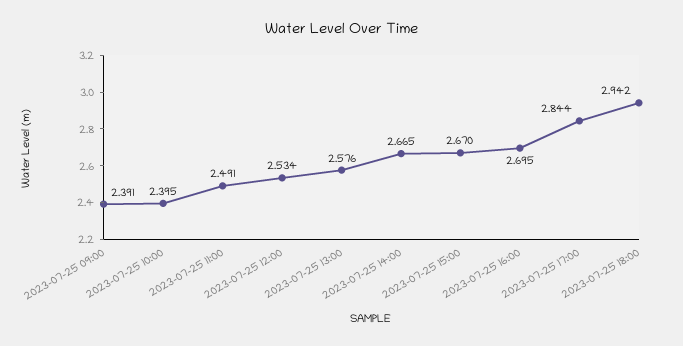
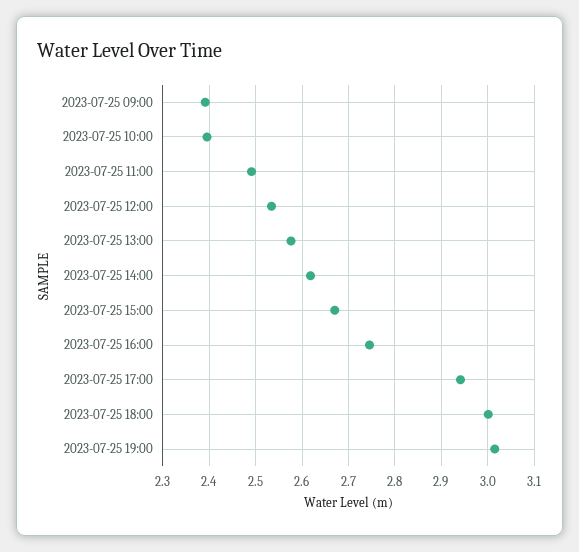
2023-07-25 14:00: 2.665 -> 2.62
2023-07-25 16:00: 2.695 -> 2.74
2023-07-25 17:00: 2.844 -> 2.94
2023-07-25 18:00: 2.942 -> 3
2023-07-25 19:00: none -> 3.02

